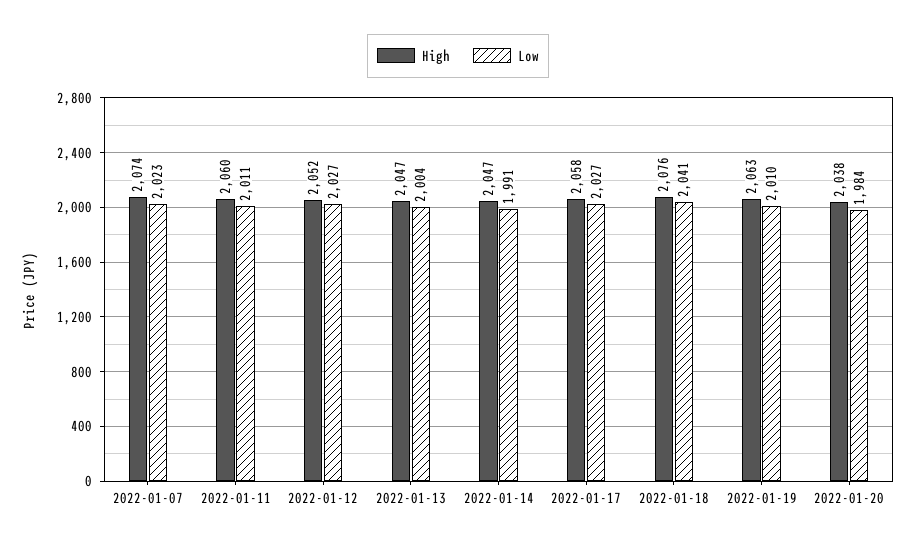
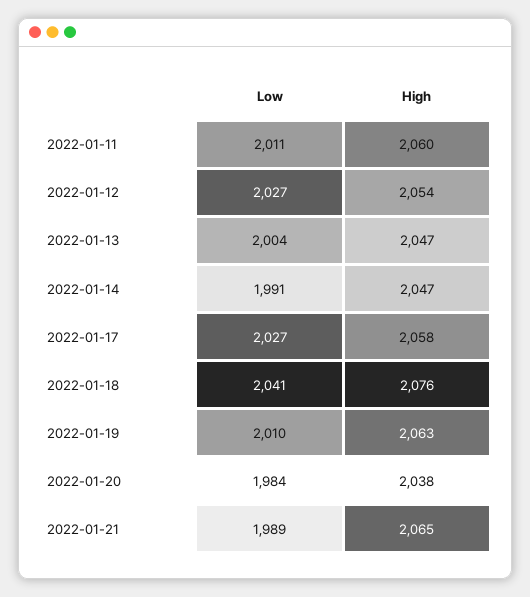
High, 2022-01-07: 2074 -> none
Low, 2022-01-07: 2023 -> none
High, 2022-01-12: 2052 -> 2054
Low, 2022-01-21: none -> 1989
High, 2022-01-21: none -> 2065

